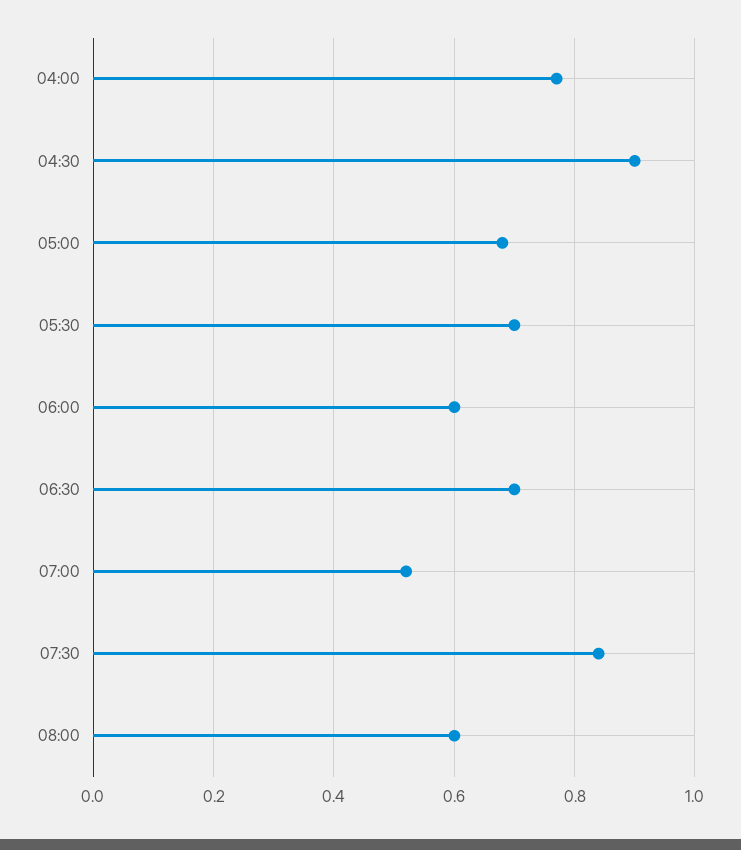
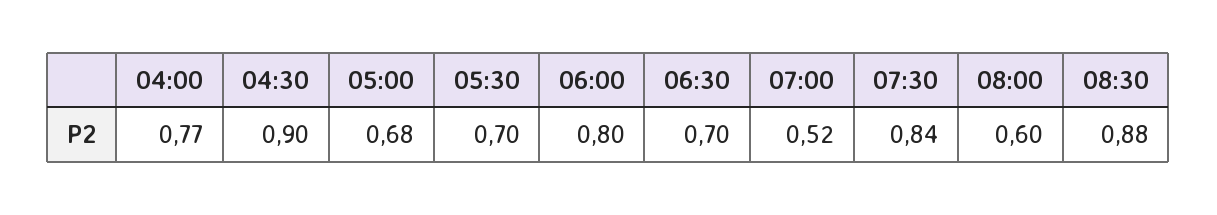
06:00: 0.6 -> 0.8
08:30: none -> 0.88

